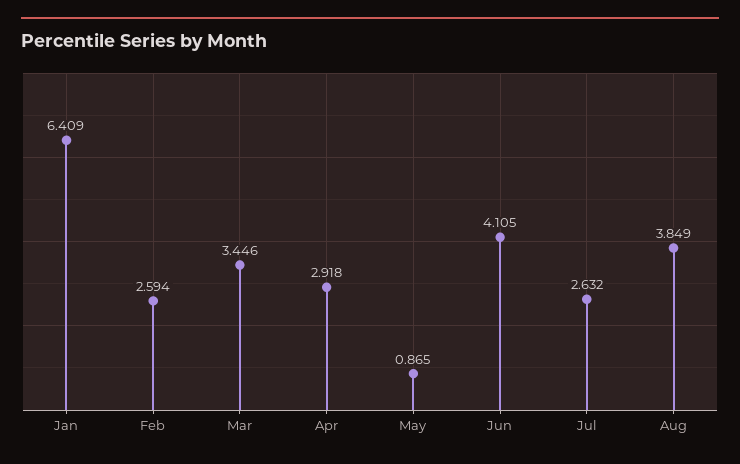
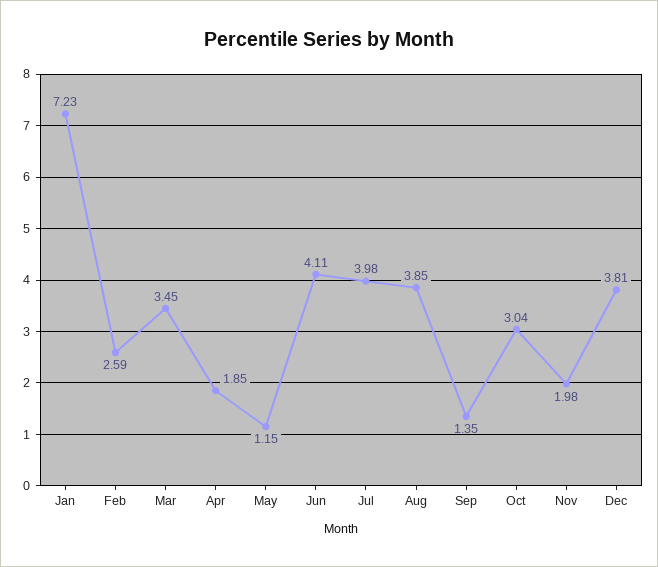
Jan: 6.409 -> 7.23
Apr: 2.918 -> 1.85
May: 0.865 -> 1.15
Jul: 2.632 -> 3.98
Sep: none -> 1.35
Oct: none -> 3.04
Nov: none -> 1.98
Dec: none -> 3.81

